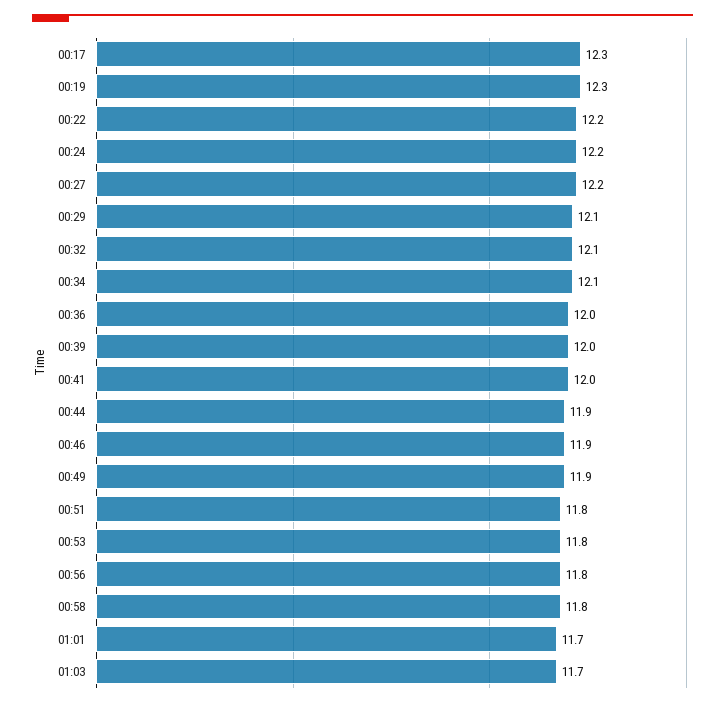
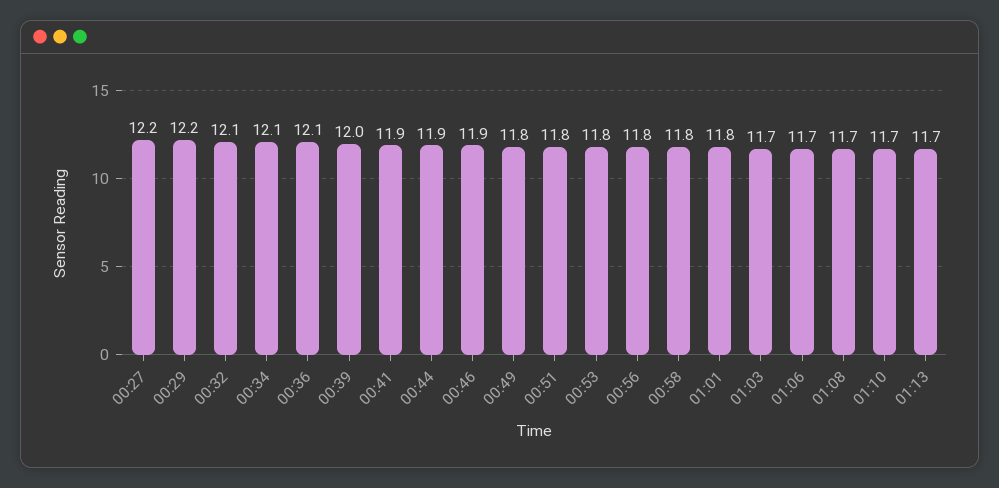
00:17: 12.3 -> none
00:19: 12.3 -> none
00:22: 12.2 -> none
00:24: 12.2 -> none
00:29: 12.1 -> 12.2
00:36: 12 -> 12.1
00:41: 12 -> 11.9
00:49: 11.9 -> 11.8
01:01: 11.7 -> 11.8
01:06: none -> 11.7
01:08: none -> 11.7
01:10: none -> 11.7
01:13: none -> 11.7

